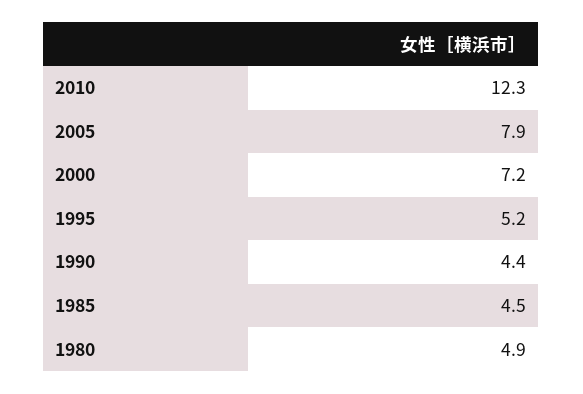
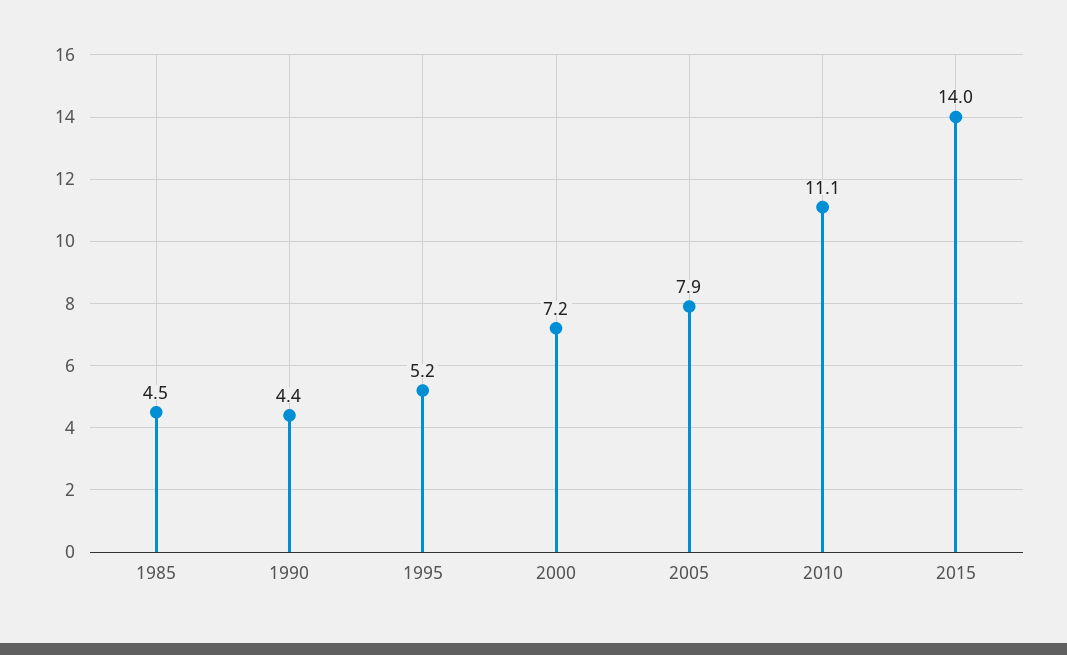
2010: 12.3 -> 11.1
1980: 4.9 -> none
2015: none -> 14

